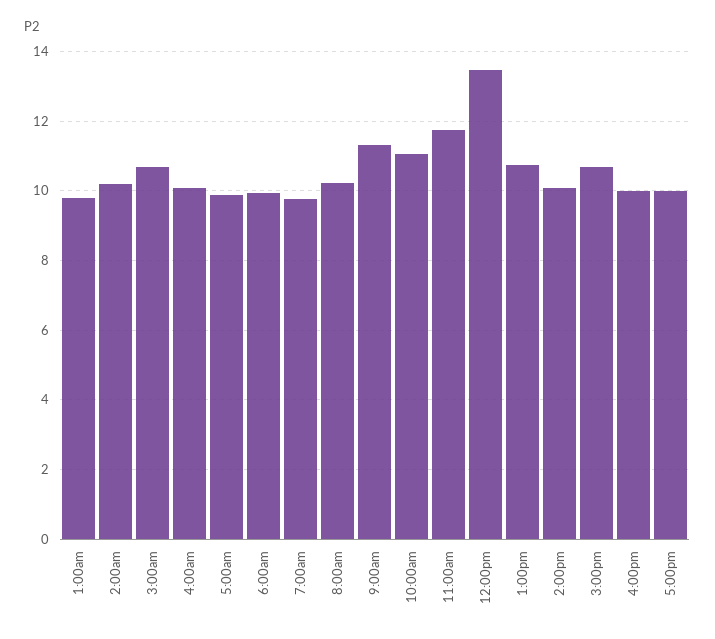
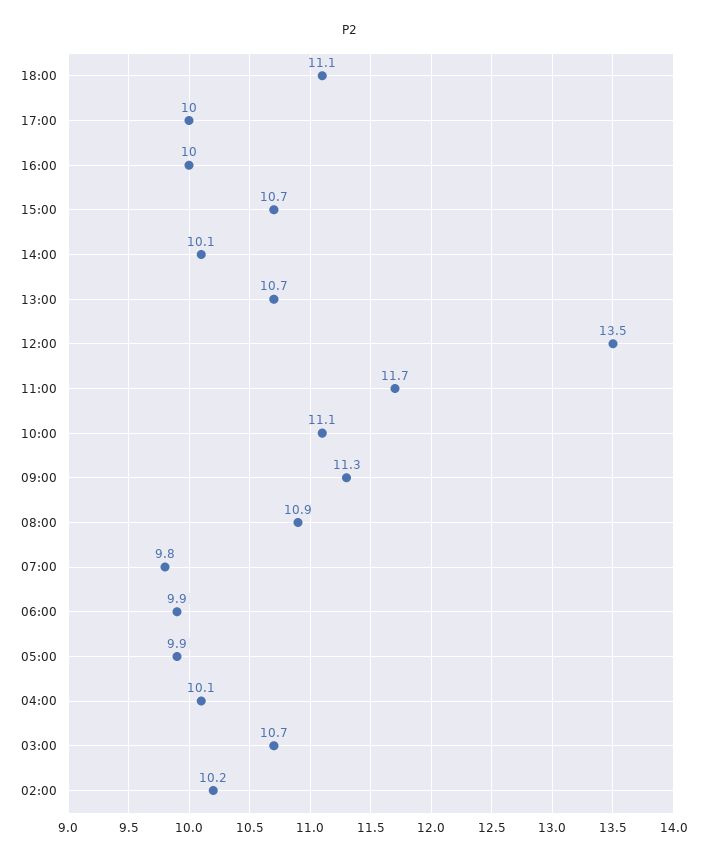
1:00am: 9.8 -> none
8:00am: 10.2 -> 10.9
18:00: none -> 11.1

